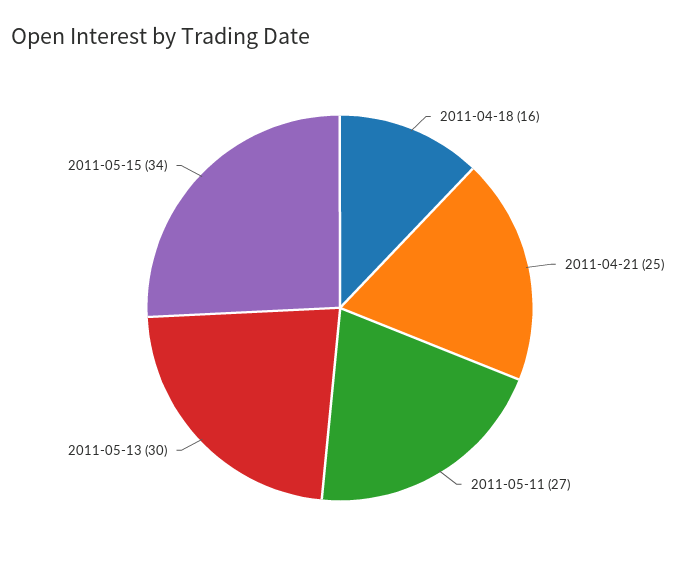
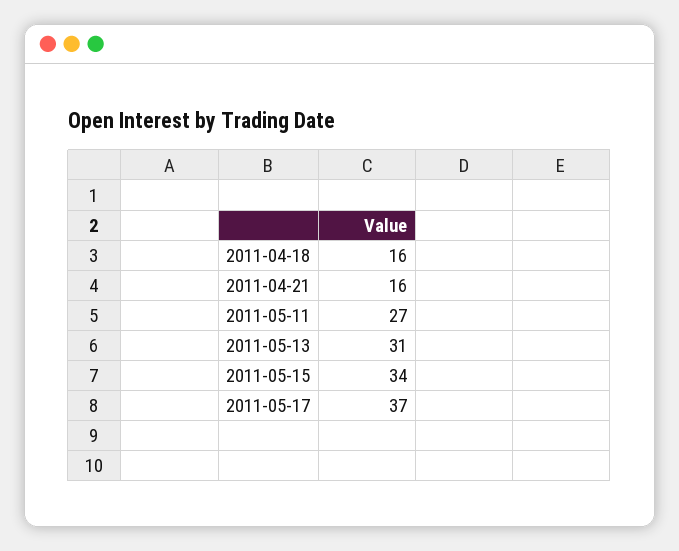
2011-04-21: 25 -> 16
2011-05-13: 30 -> 31
2011-05-17: none -> 37

